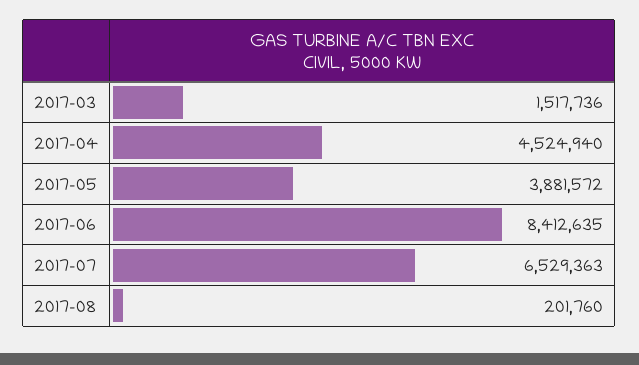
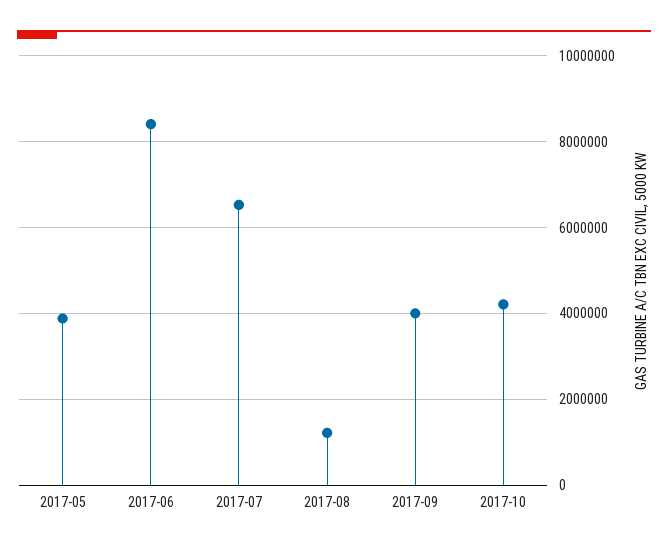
2017-03: 1517736 -> none
2017-04: 4524940 -> none
2017-08: 201760 -> 1200000
2017-09: none -> 4000000
2017-10: none -> 4200000

